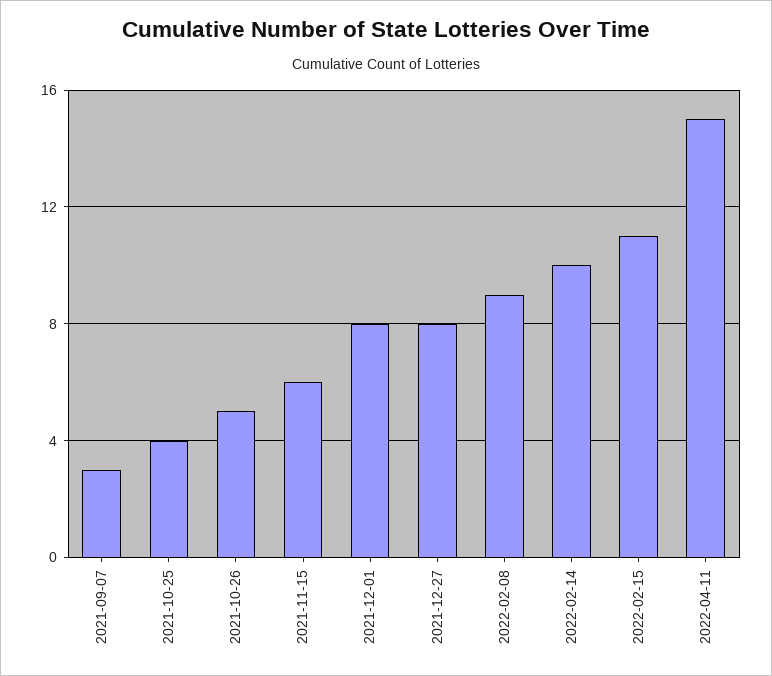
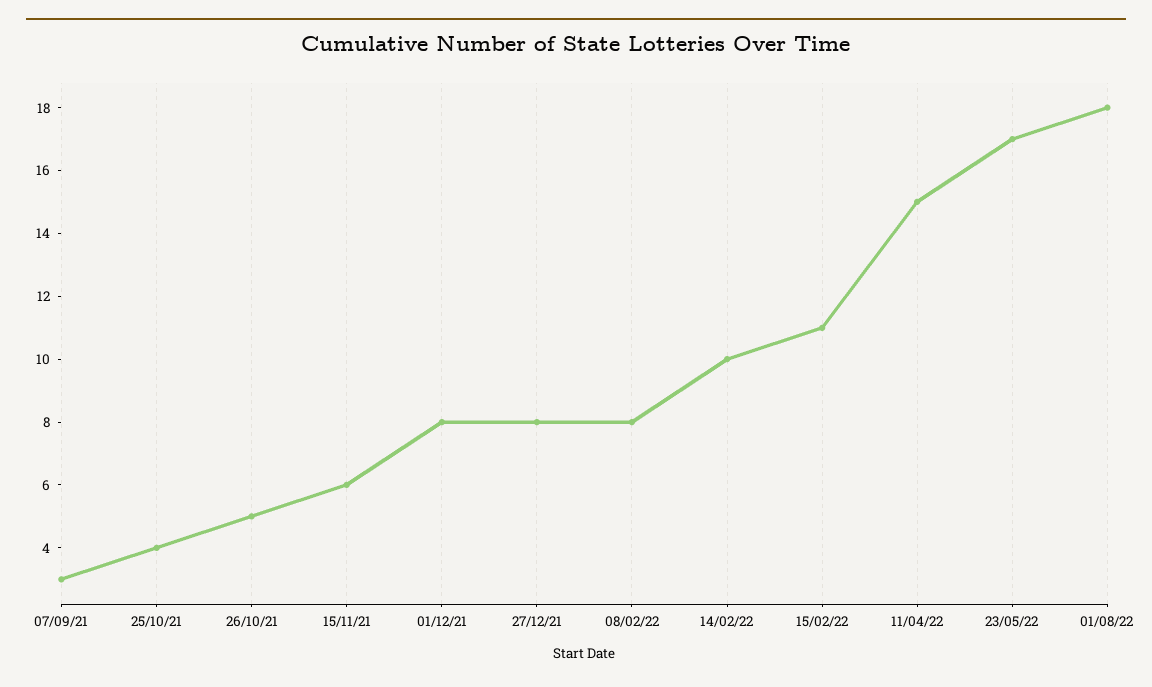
2022-02-08: 9 -> 8
23/05/22: none -> 17
01/08/22: none -> 18

